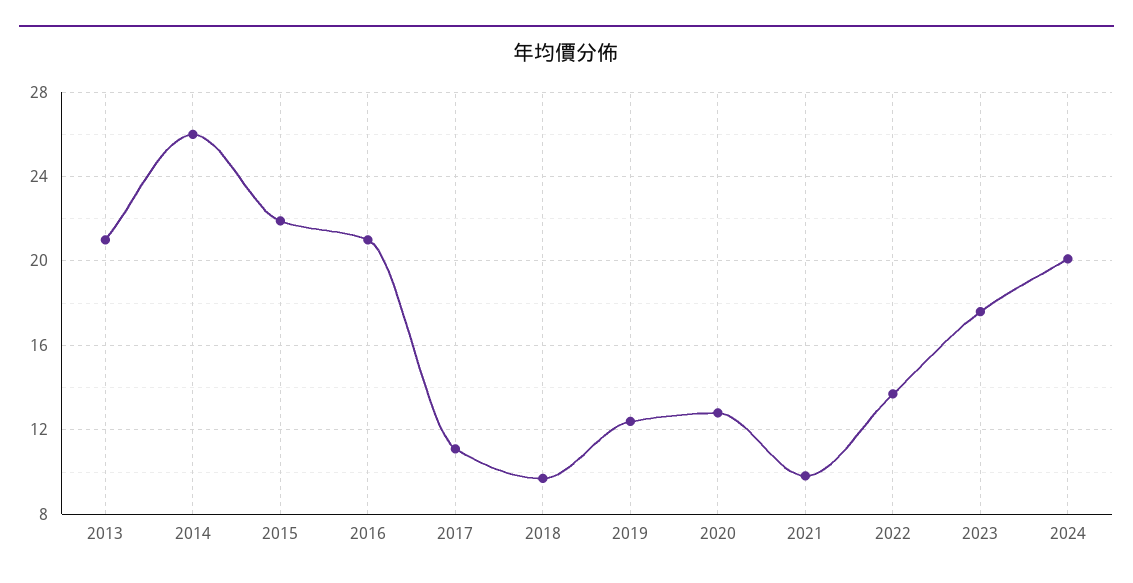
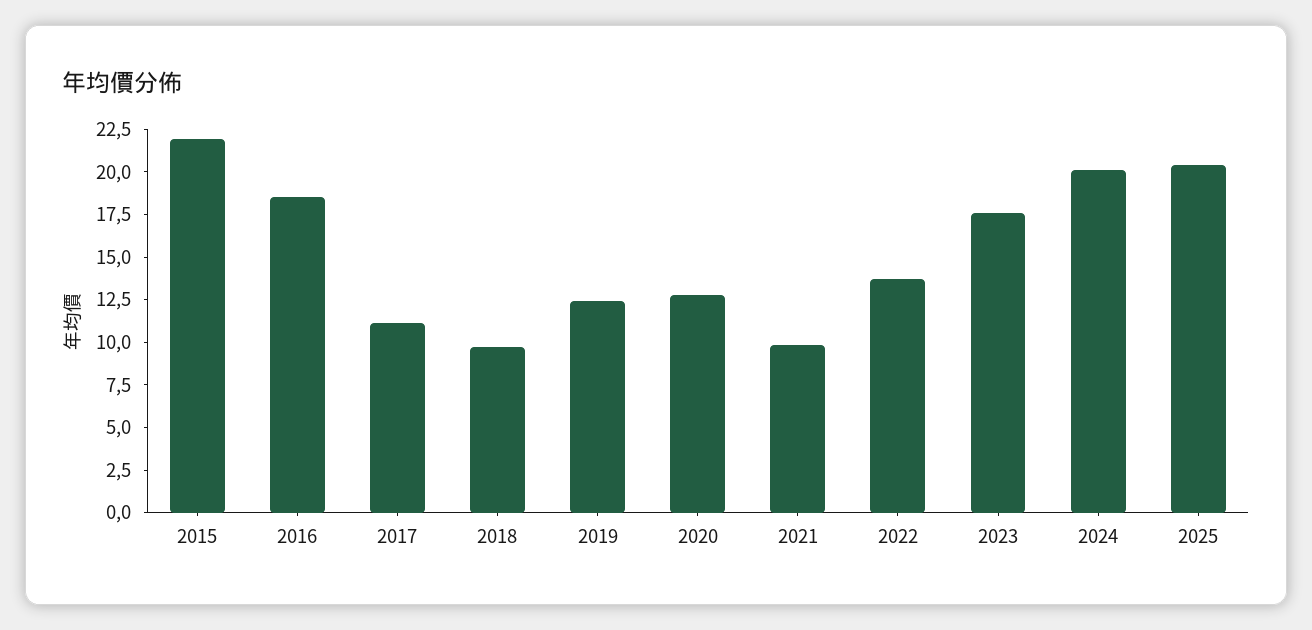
2013: 21 -> none
2014: 26 -> none
2016: 21 -> 18.5
2025: none -> 20.5

